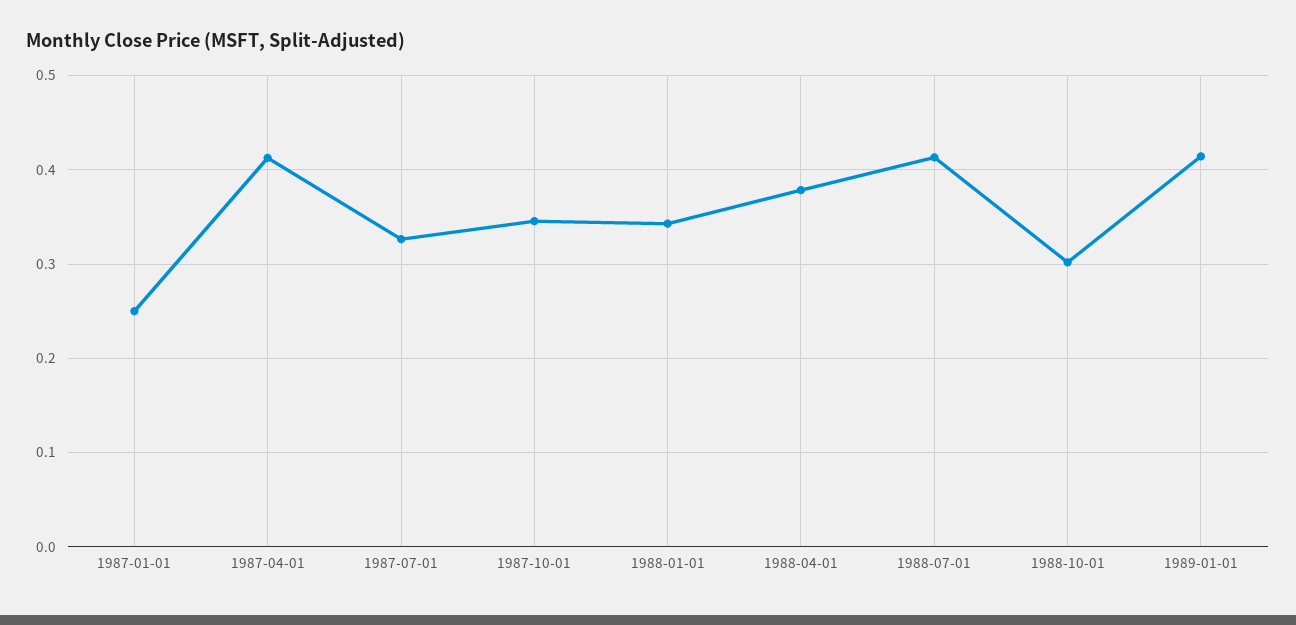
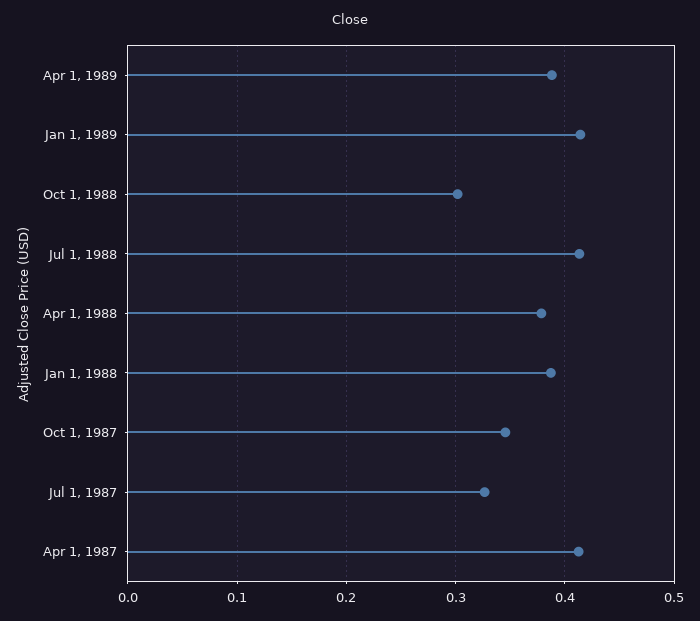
1987-01-01: 0.25 -> none
1988-01-01: 0.34 -> 0.39
Apr 1, 1989: none -> 0.39

